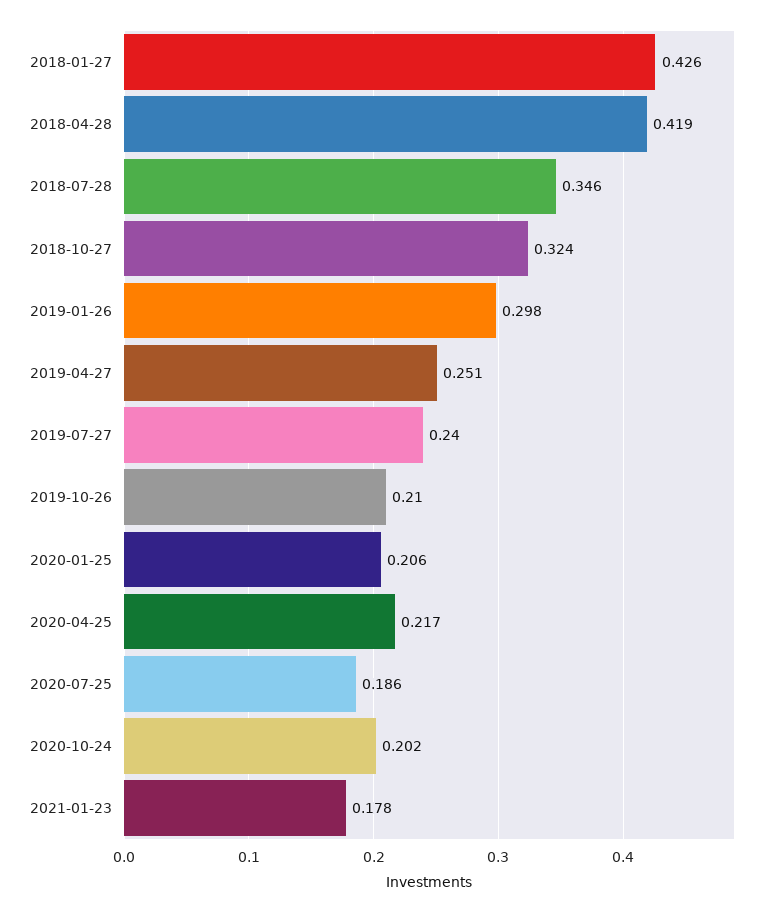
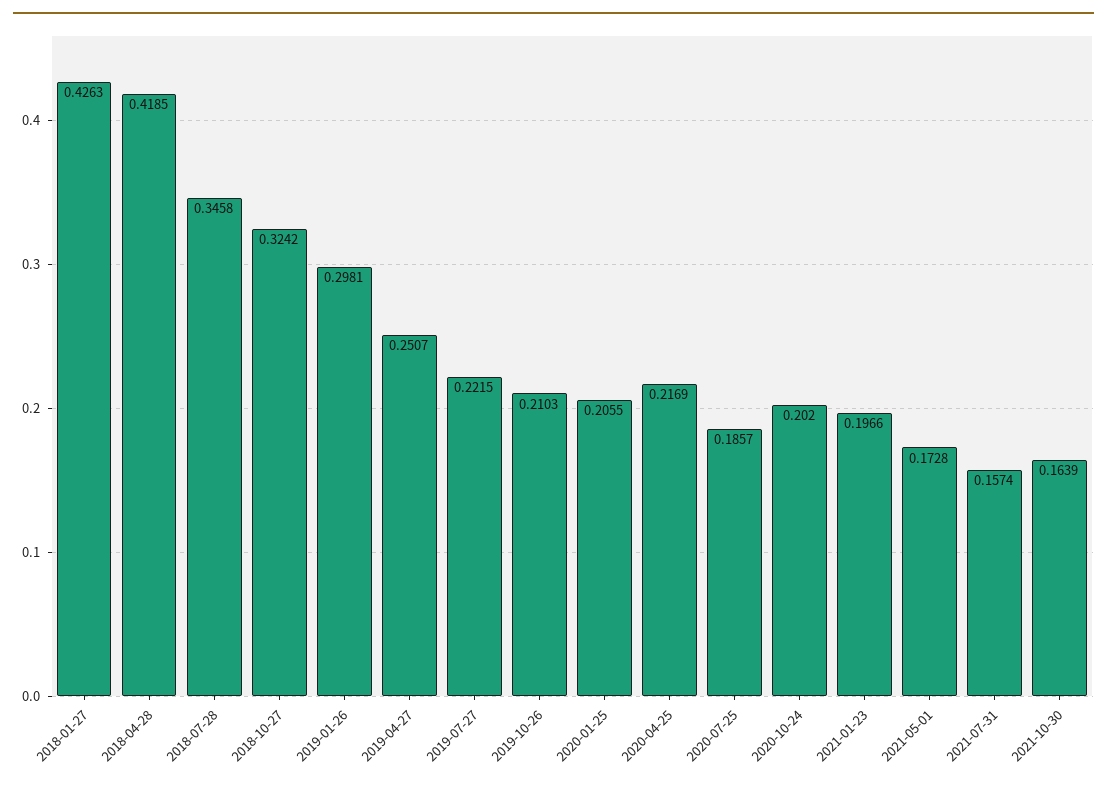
2019-07-27: 0.24 -> 0.2215
2021-01-23: 0.178 -> 0.1966
2021-05-01: none -> 0.1728
2021-07-31: none -> 0.1574
2021-10-30: none -> 0.1639

